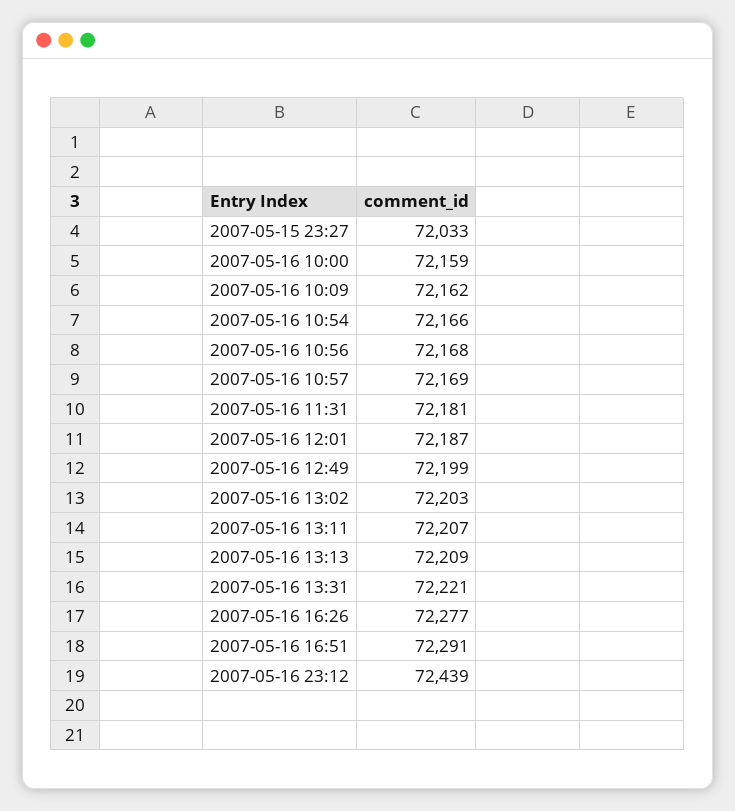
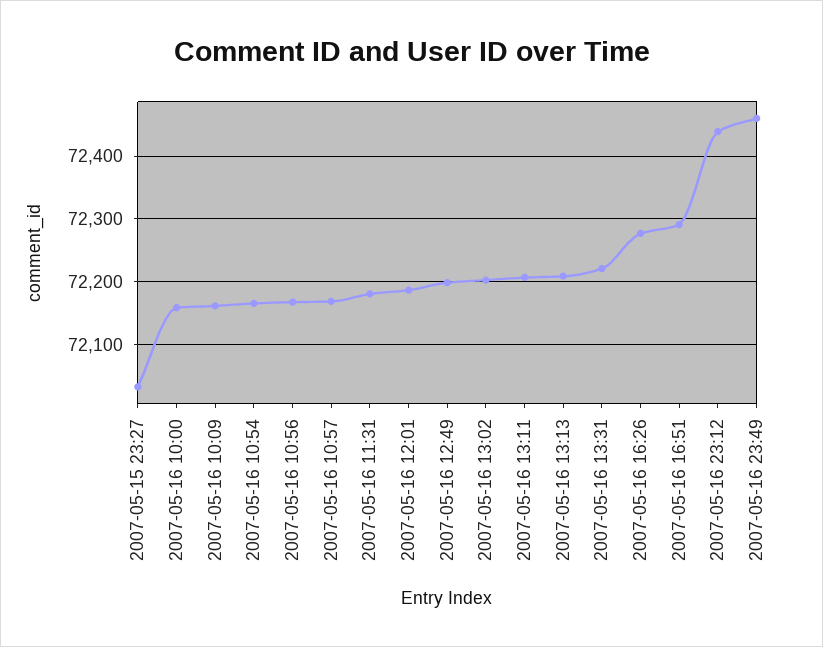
2007-05-16 23:49: none -> 72460

